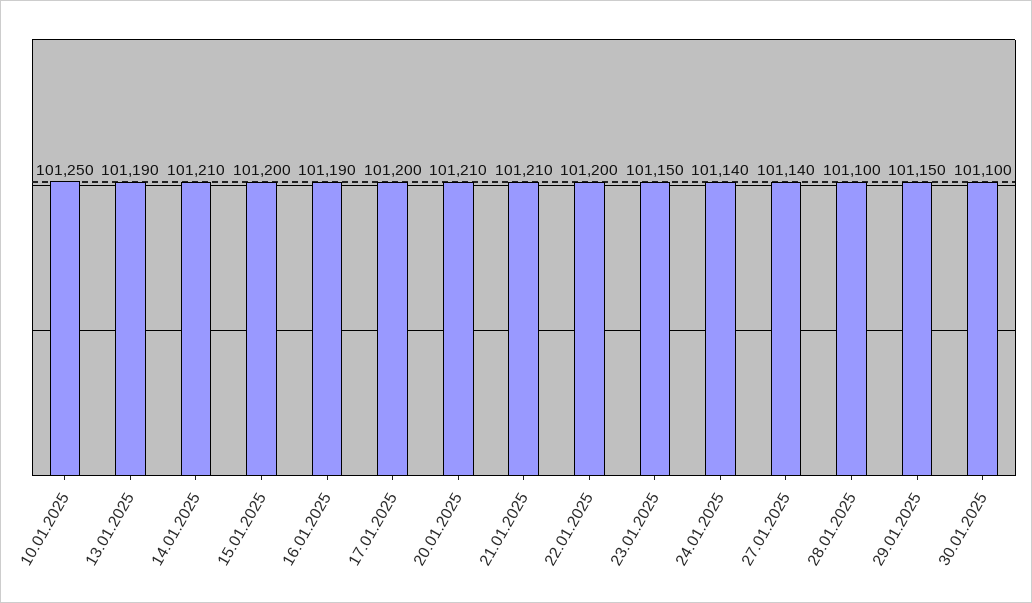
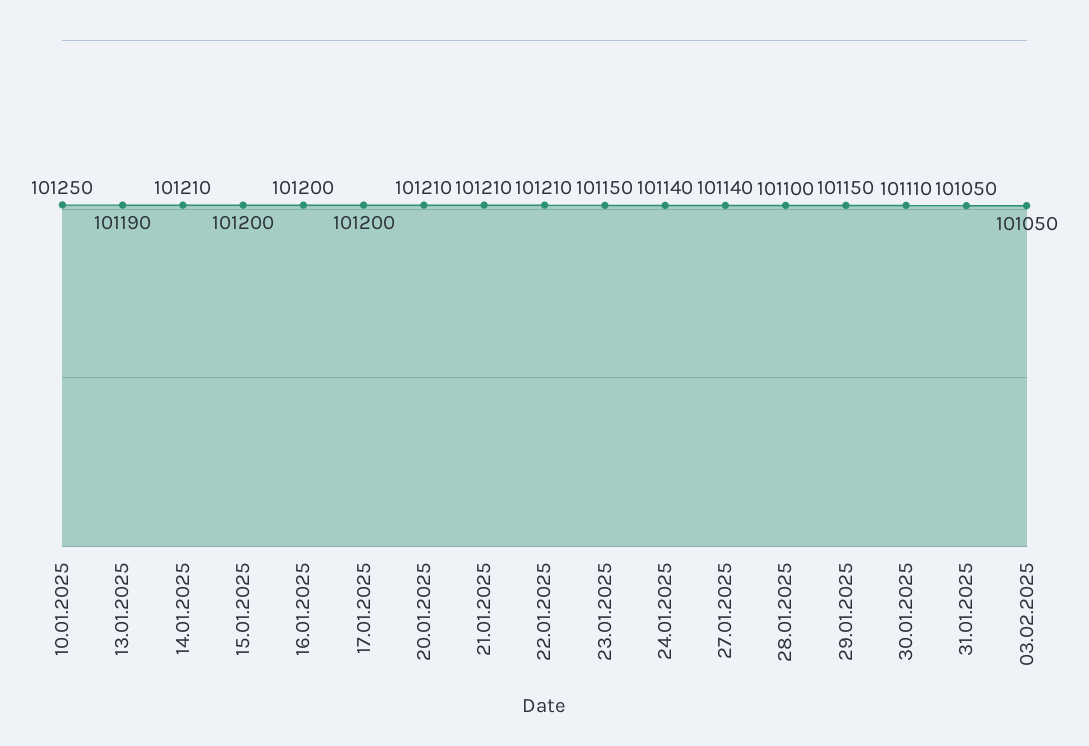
16.01.2025: 101190 -> 101200
22.01.2025: 101200 -> 101210
30.01.2025: 101100 -> 101110
31.01.2025: none -> 101050
03.02.2025: none -> 101050

